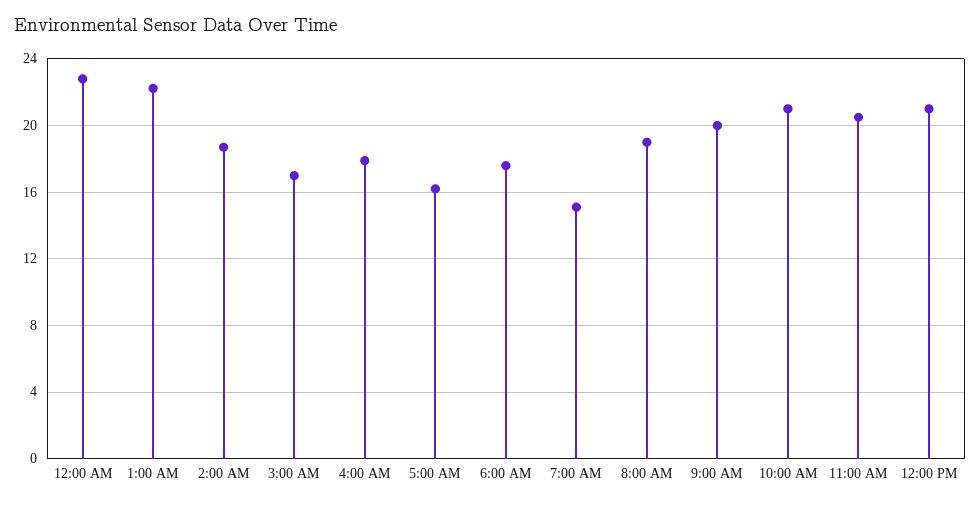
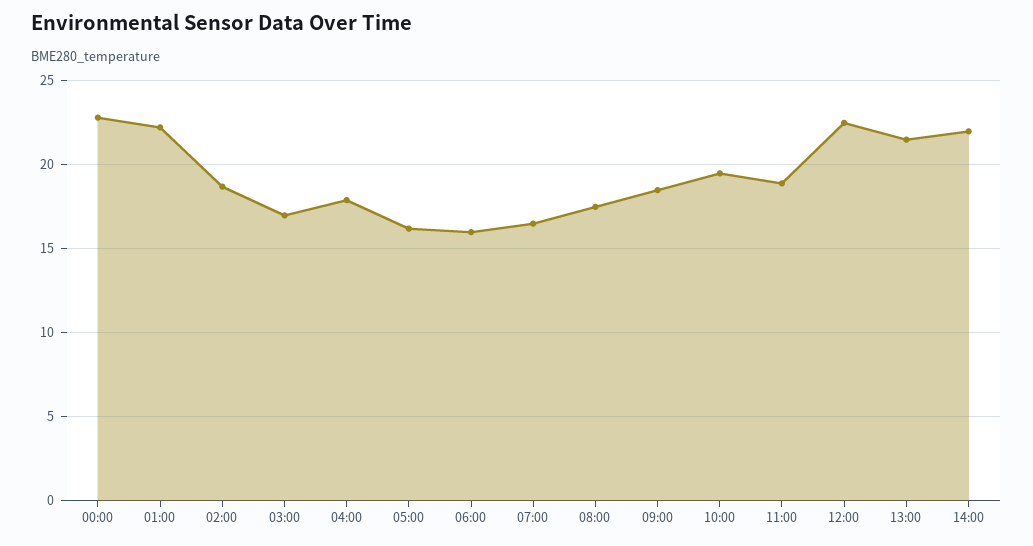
6:00 AM: 17.5 -> 16
7:00 AM: 15 -> 16.5
8:00 AM: 19 -> 17.5
9:00 AM: 20 -> 18.5
10:00 AM: 21 -> 19.5
11:00 AM: 20.5 -> 19
12:00 PM: 21 -> 22.5
13:00: none -> 21.5
14:00: none -> 22

